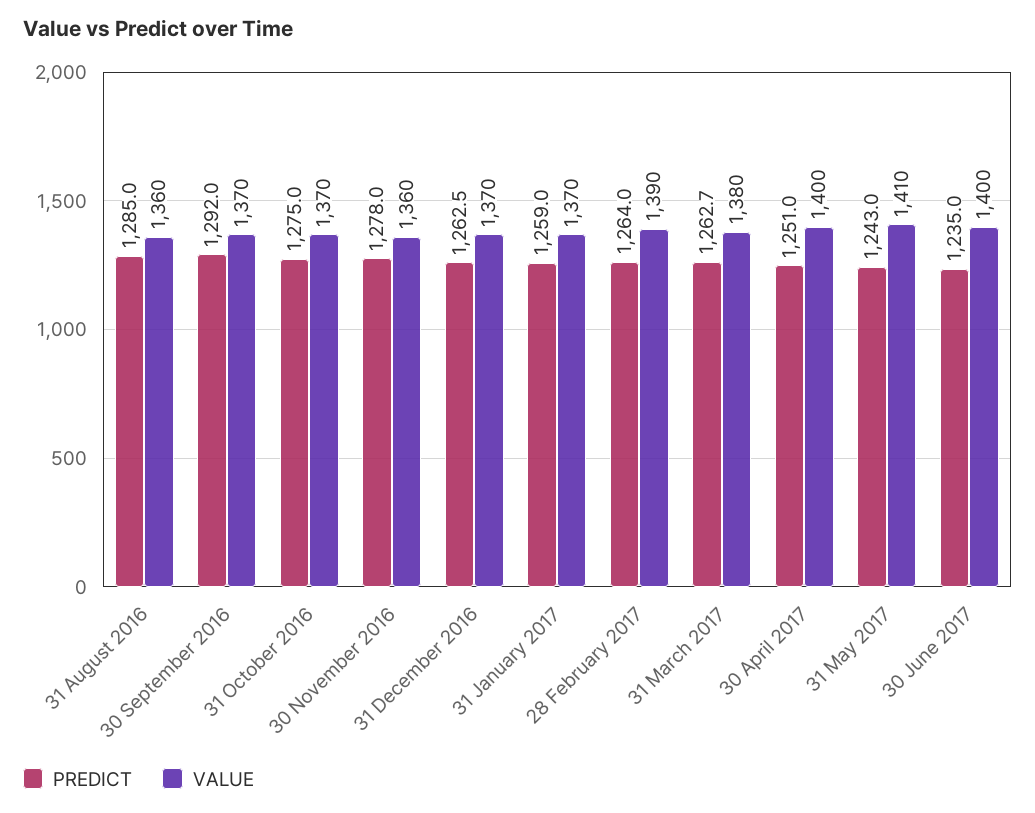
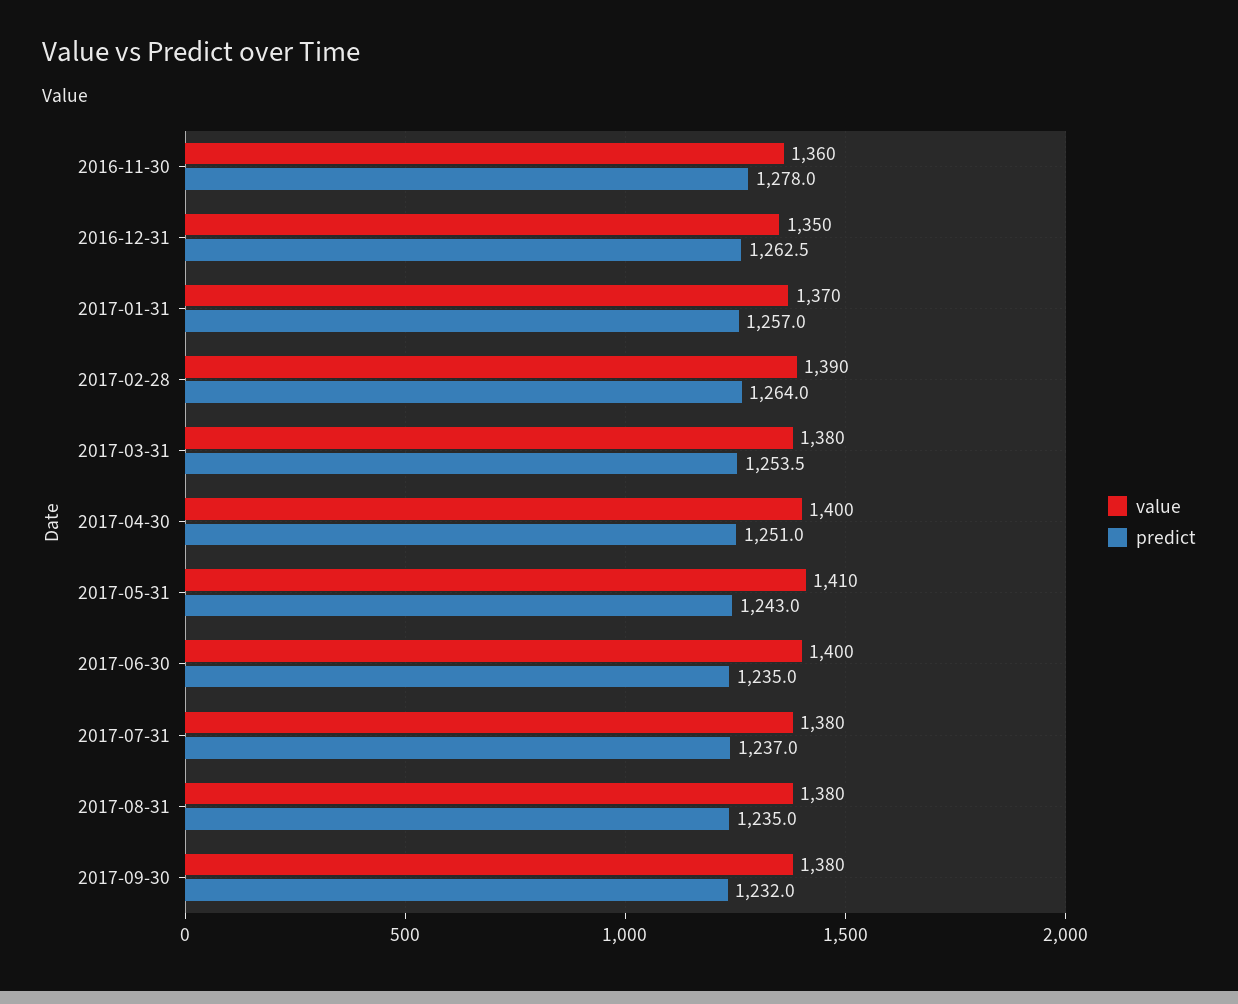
PREDICT, 31 August 2016: 1285 -> none
VALUE, 31 August 2016: 1360 -> none
PREDICT, 30 September 2016: 1292 -> none
VALUE, 30 September 2016: 1370 -> none
PREDICT, 31 October 2016: 1275 -> none
VALUE, 31 October 2016: 1370 -> none
VALUE, 31 December 2016: 1370 -> 1350
PREDICT, 31 January 2017: 1259 -> 1257
PREDICT, 31 March 2017: 1262.7 -> 1253.5
VALUE, 2017-07-31: none -> 1380
PREDICT, 2017-07-31: none -> 1237
VALUE, 2017-08-31: none -> 1380
PREDICT, 2017-08-31: none -> 1235
VALUE, 2017-09-30: none -> 1380
PREDICT, 2017-09-30: none -> 1232

